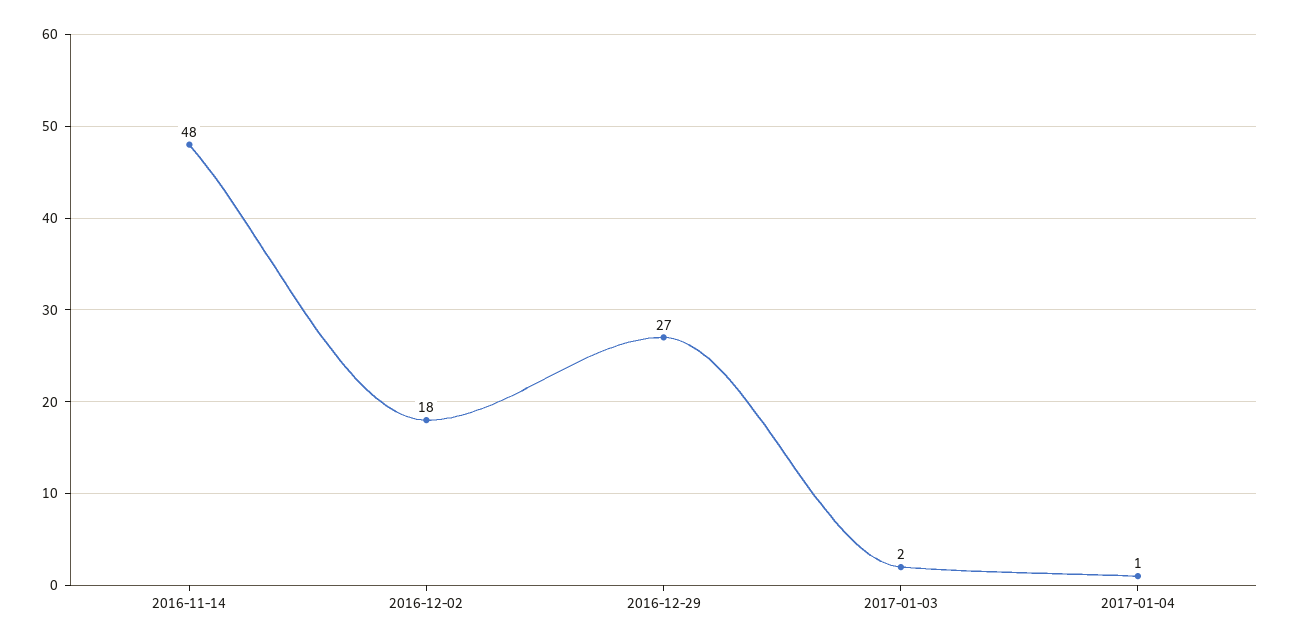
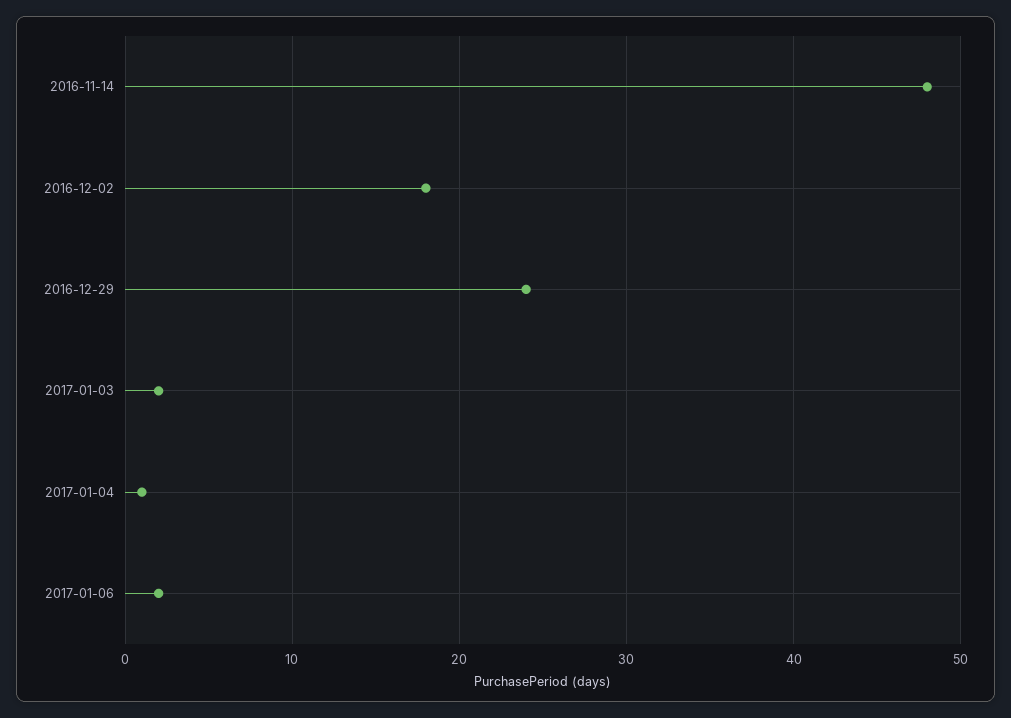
2016-12-29: 27 -> 24
2017-01-06: none -> 2

